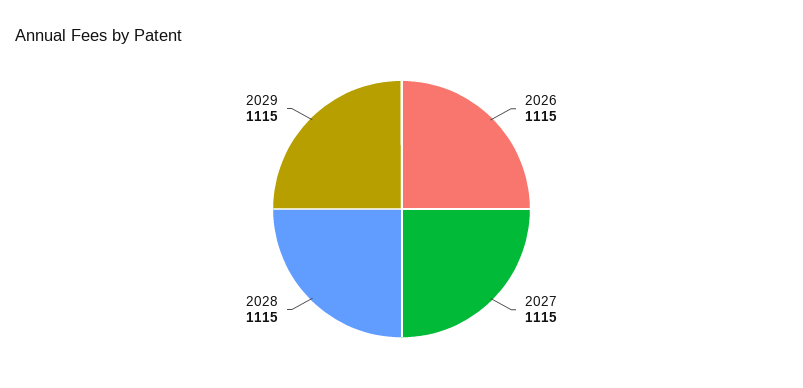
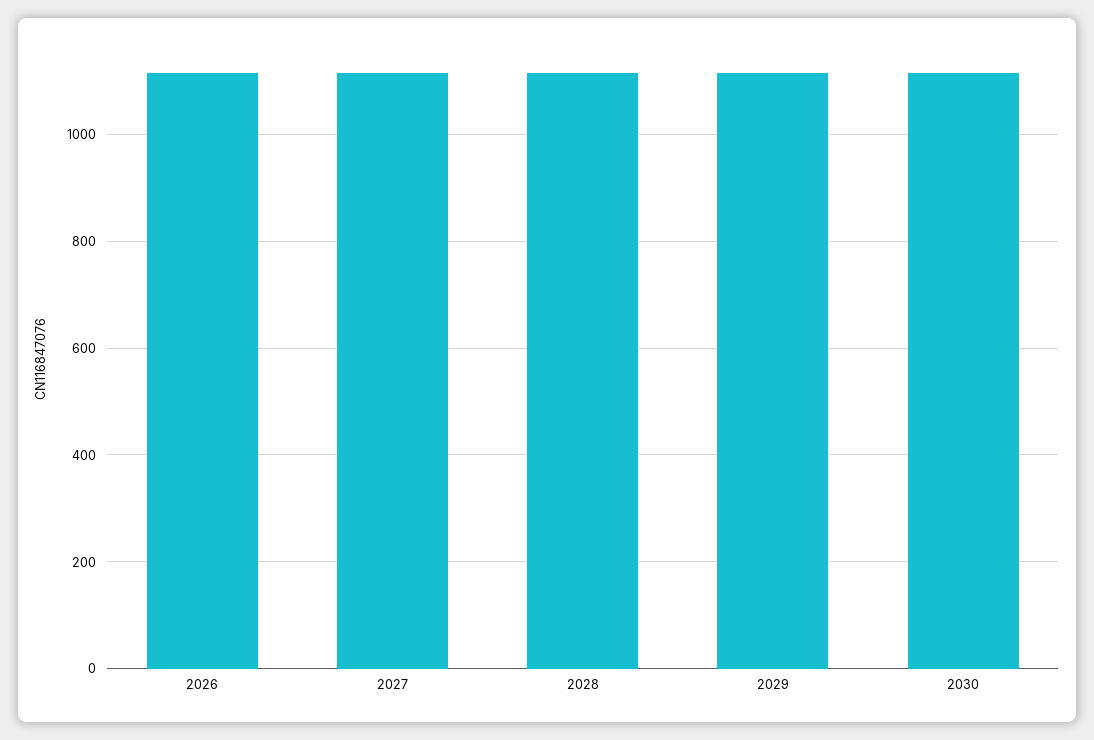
2030: none -> 1120

